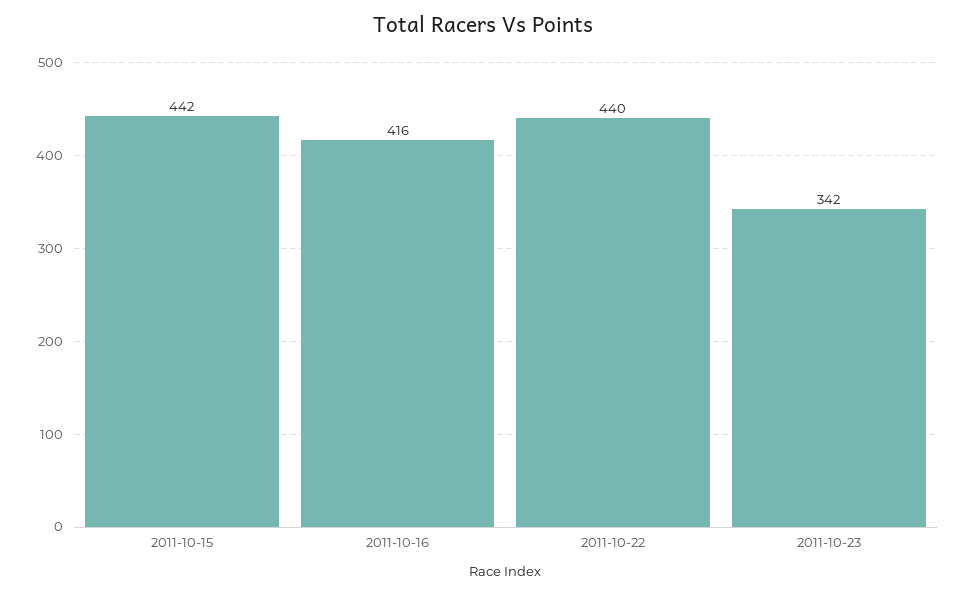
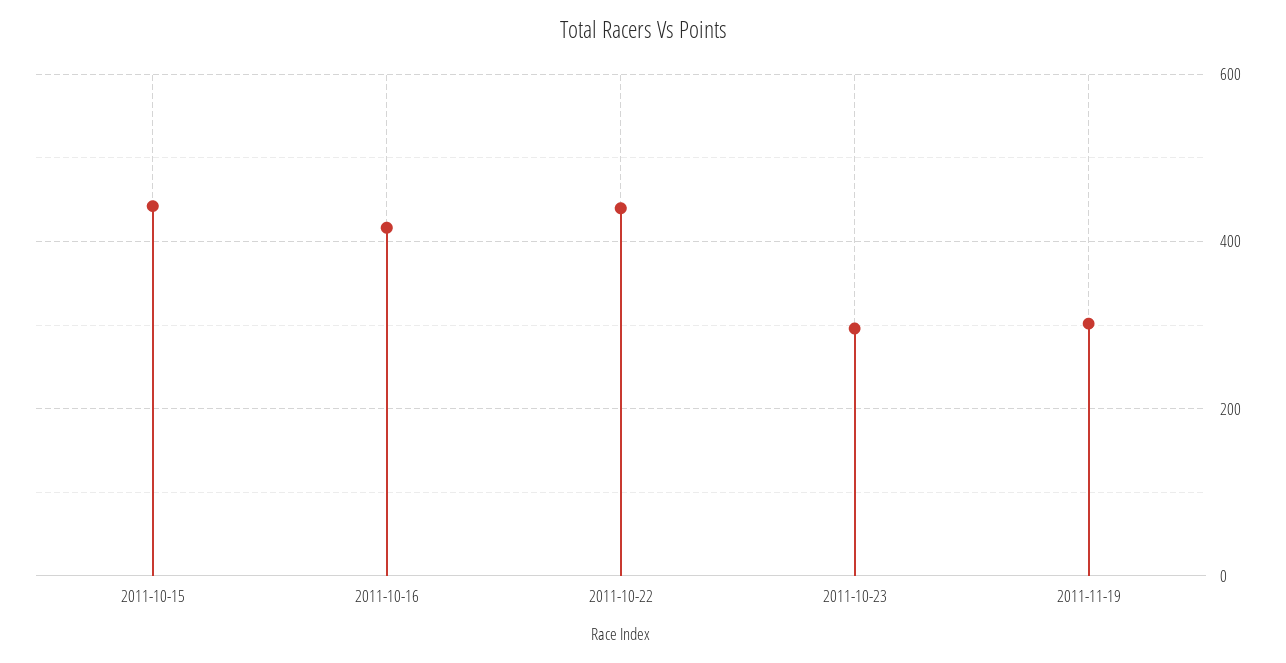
2011-10-23: 342 -> 300
2011-11-19: none -> 300

